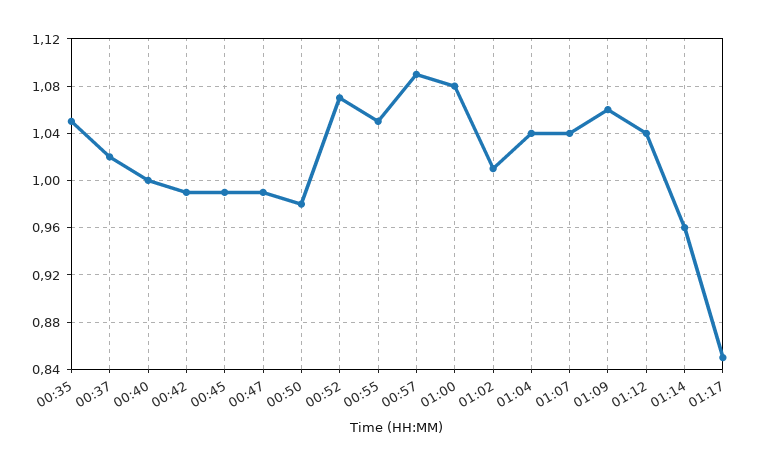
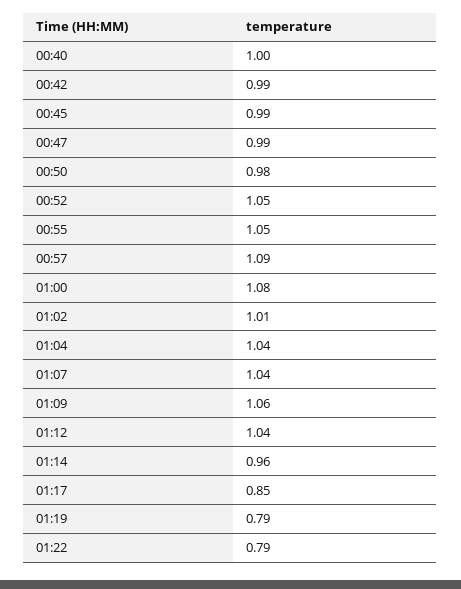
00:35: 1.05 -> none
00:37: 1.02 -> none
00:52: 1.07 -> 1.05
01:19: none -> 0.79
01:22: none -> 0.79

